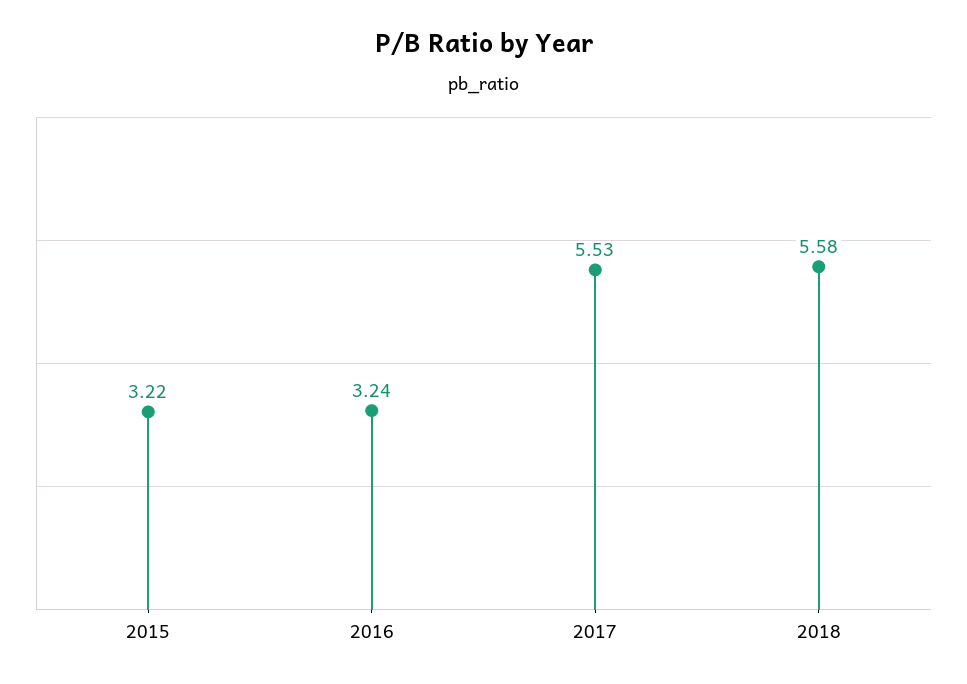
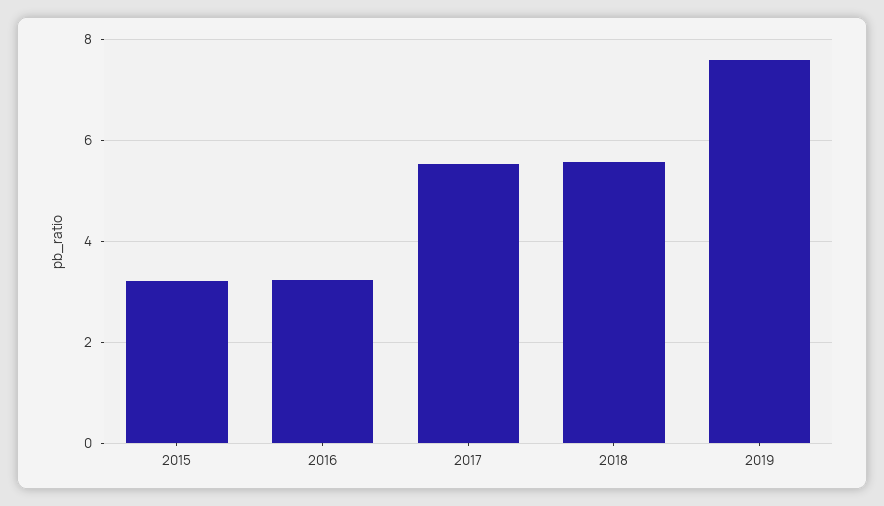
2019: none -> 7.6

